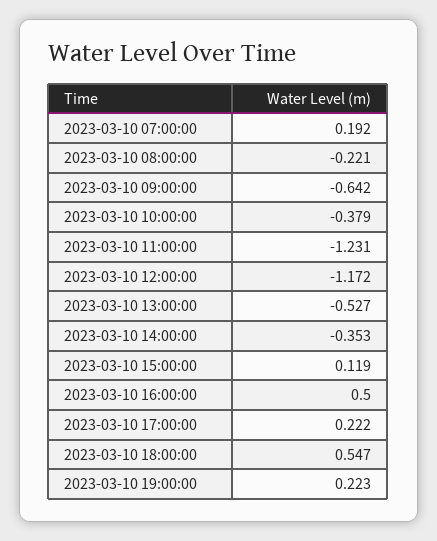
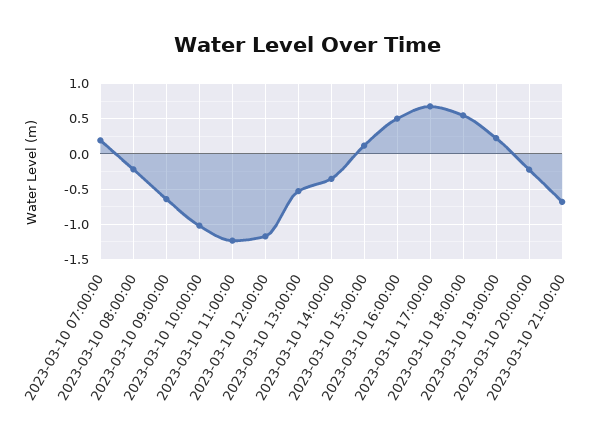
2023-03-10 10:00:00: -0.379 -> -1
2023-03-10 17:00:00: 0.222 -> 0.7
2023-03-10 20:00:00: none -> -0.2
2023-03-10 21:00:00: none -> -0.7

